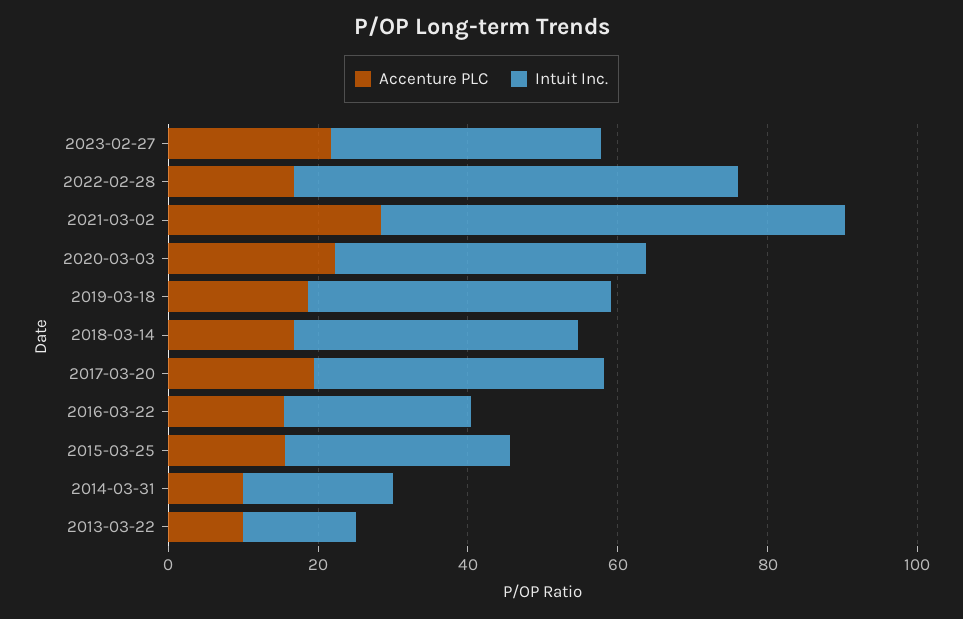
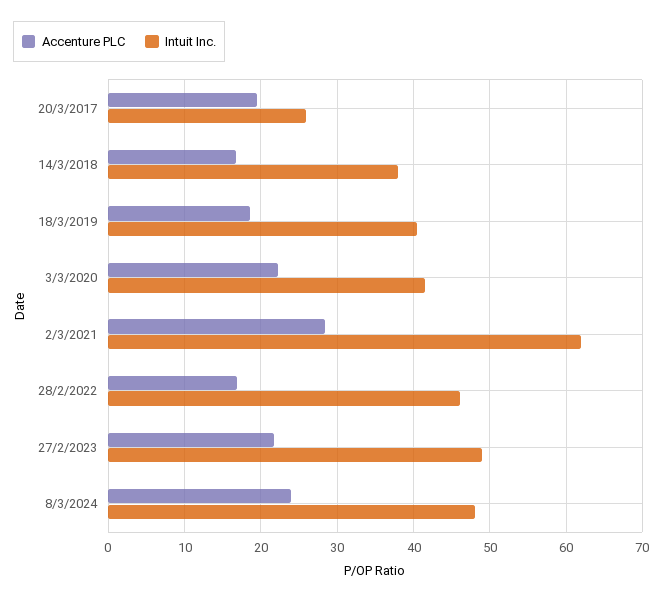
Intuit Inc., 2023-02-27: 35 -> 49
Intuit Inc., 2022-02-28: 60 -> 46
Intuit Inc., 2017-03-20: 40 -> 26
Accenture PLC, 2016-03-22: 15 -> none
Intuit Inc., 2016-03-22: 25 -> none
Accenture PLC, 2015-03-25: 15 -> none
Intuit Inc., 2015-03-25: 30 -> none
Accenture PLC, 2014-03-31: 10 -> none
Intuit Inc., 2014-03-31: 20 -> none
Accenture PLC, 2013-03-22: 10 -> none
Intuit Inc., 2013-03-22: 15 -> none
Accenture PLC, 8/3/2024: none -> 24
Intuit Inc., 8/3/2024: none -> 48

